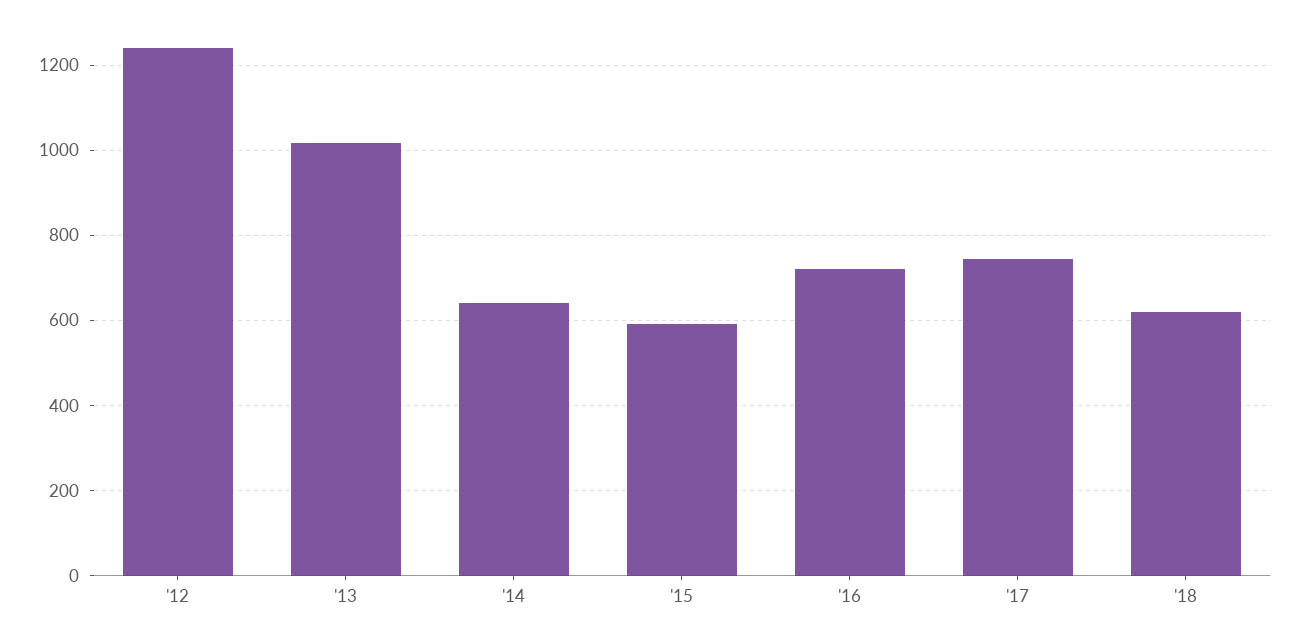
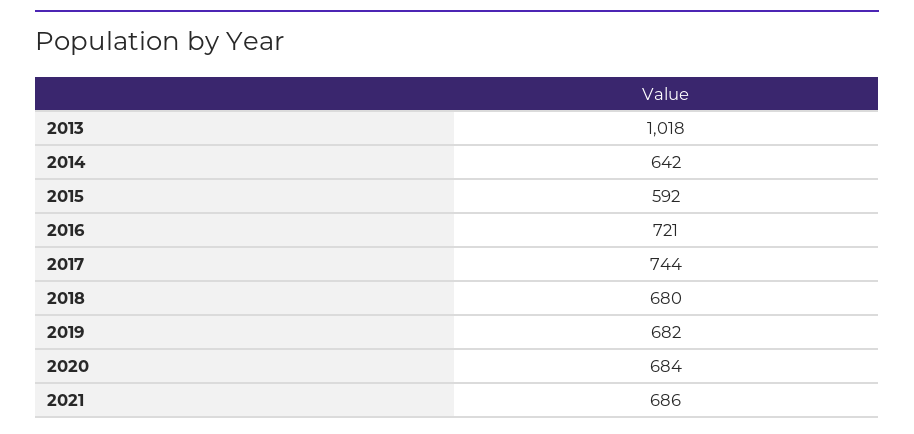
'12: 1240 -> none
'18: 620 -> 680
2019: none -> 682
2020: none -> 684
2021: none -> 686

